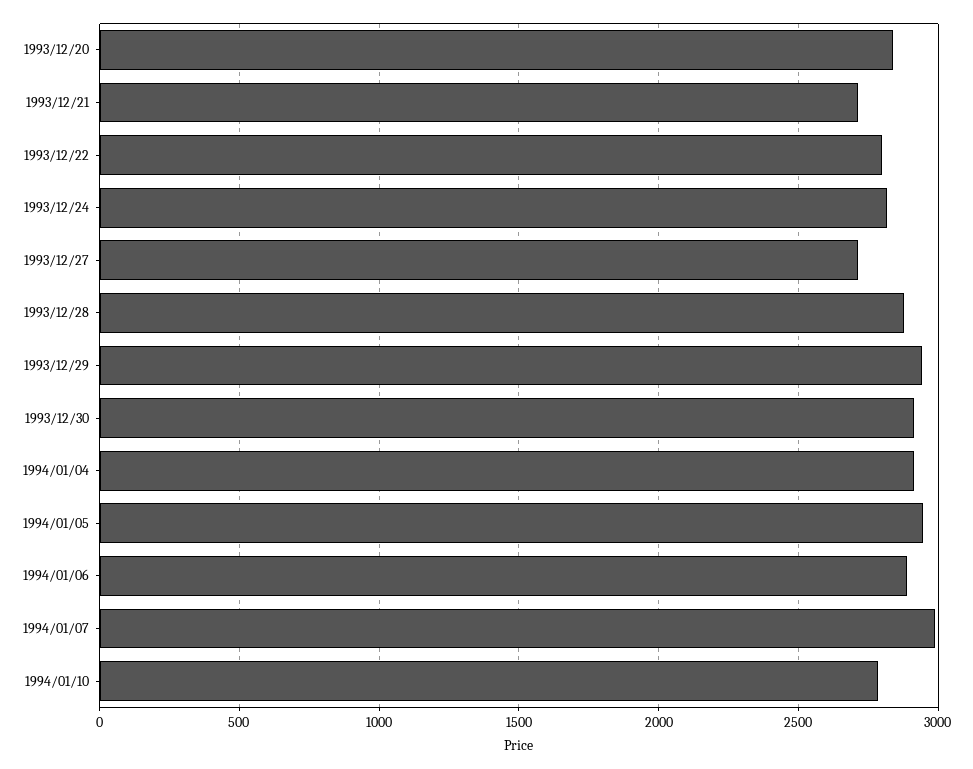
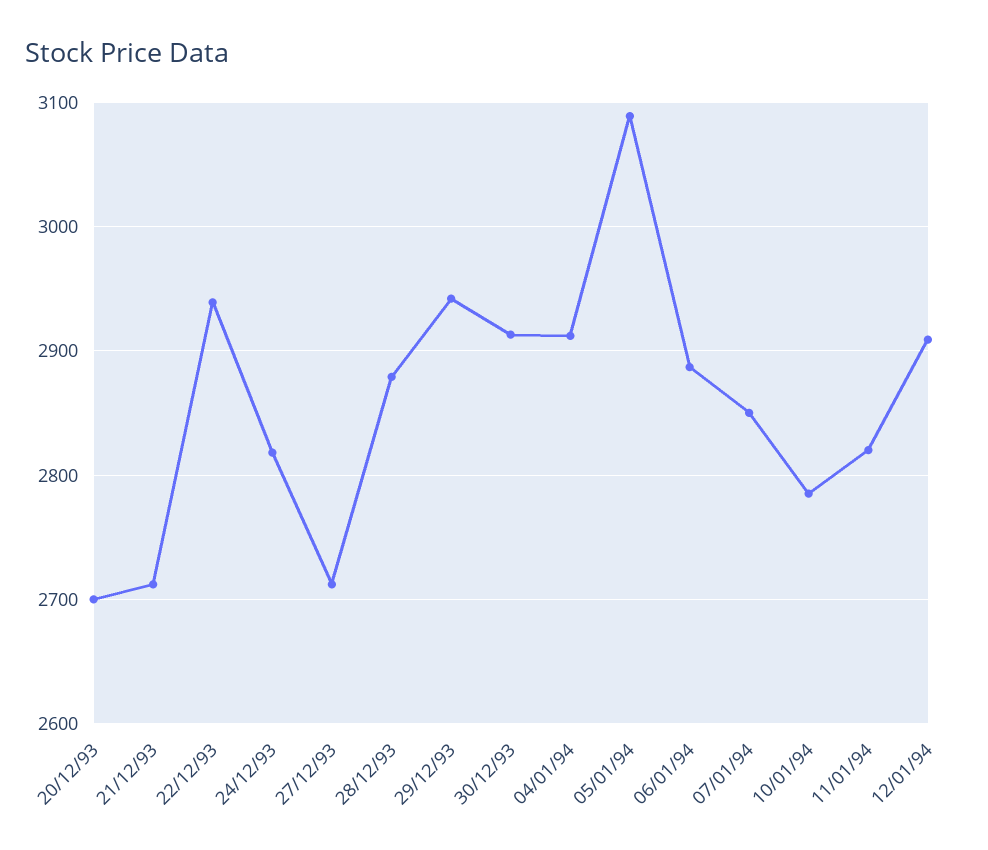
1993/12/20: 2850 -> 2700
1993/12/22: 2800 -> 2940
1994/01/05: 2950 -> 3090
1994/01/07: 3000 -> 2850
11/01/94: none -> 2820
12/01/94: none -> 2910

